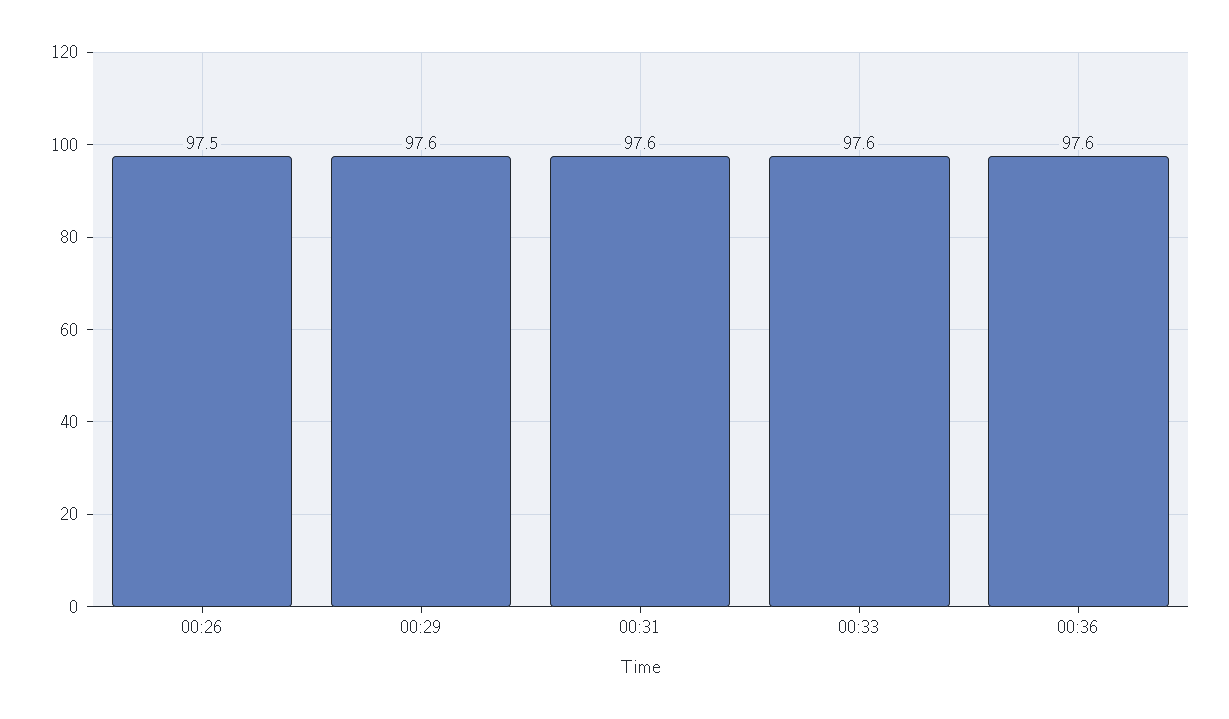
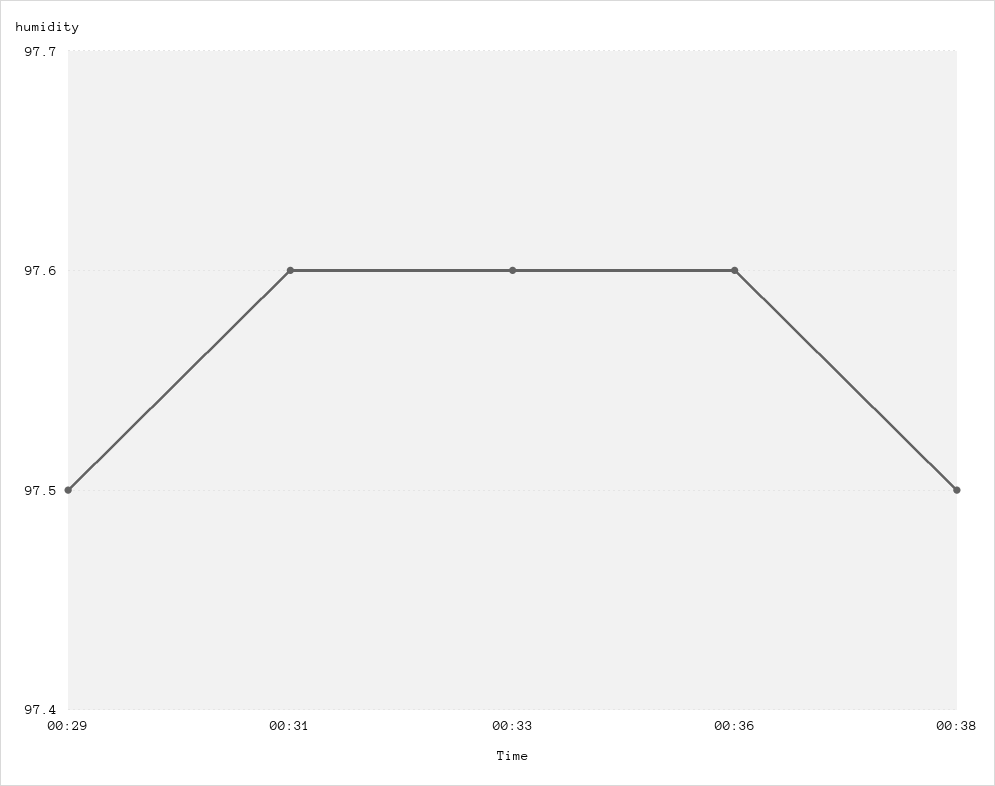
00:26: 97.5 -> none
00:29: 97.6 -> 97.5
00:38: none -> 97.5

